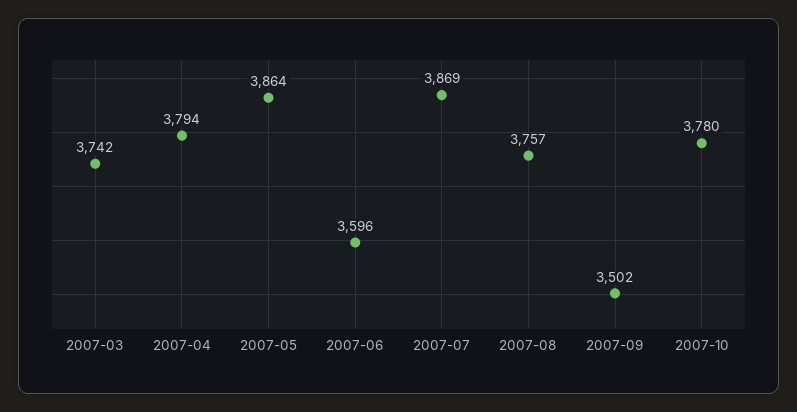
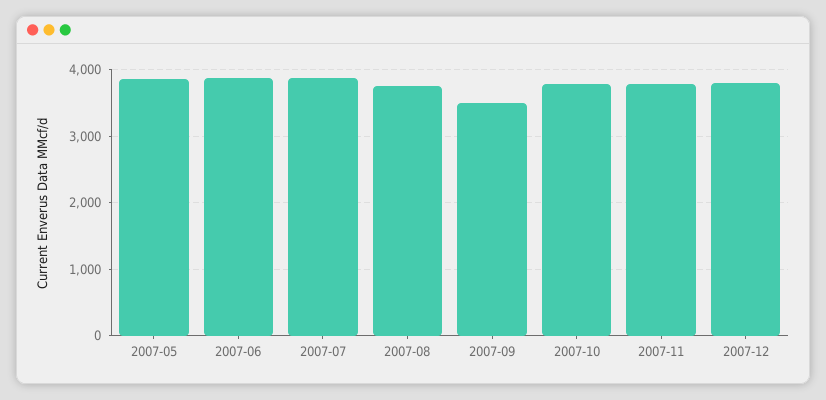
2007-03: 3742 -> none
2007-04: 3794 -> none
2007-06: 3596 -> 3900
2007-11: none -> 3800
2007-12: none -> 3800

